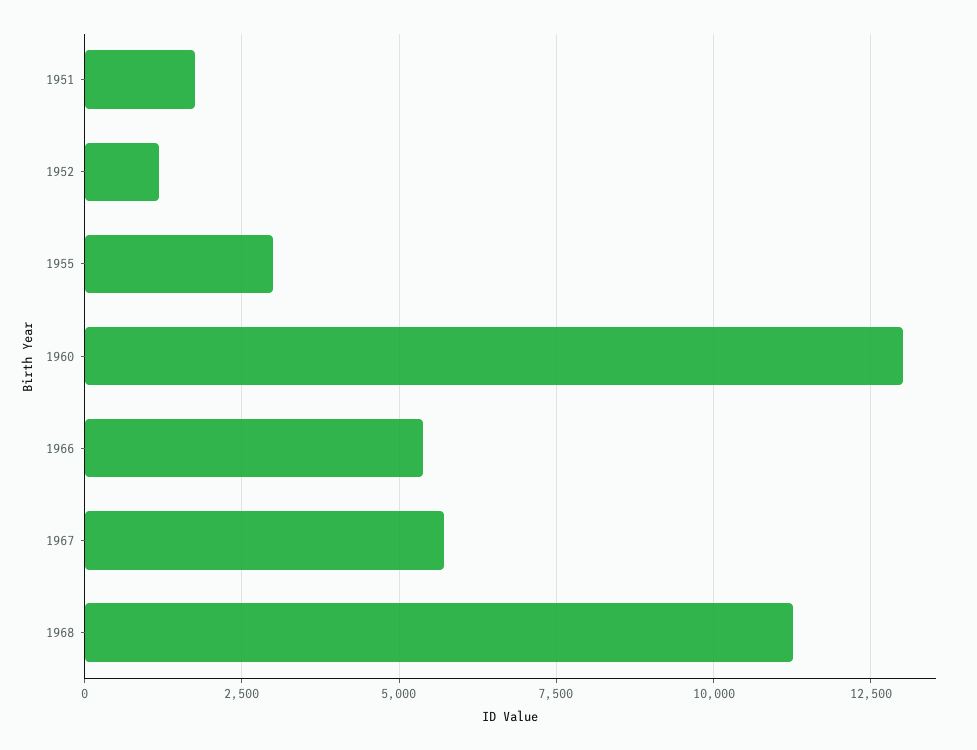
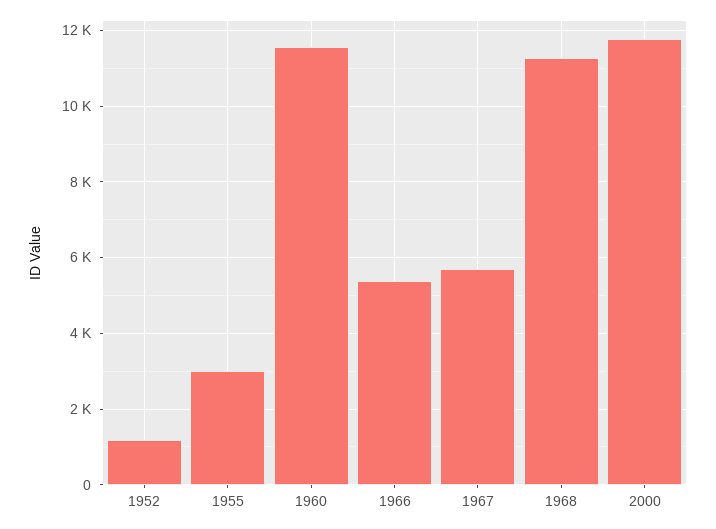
1951: 1750 -> none
1960: 13000 -> 11600
2000: none -> 11800

